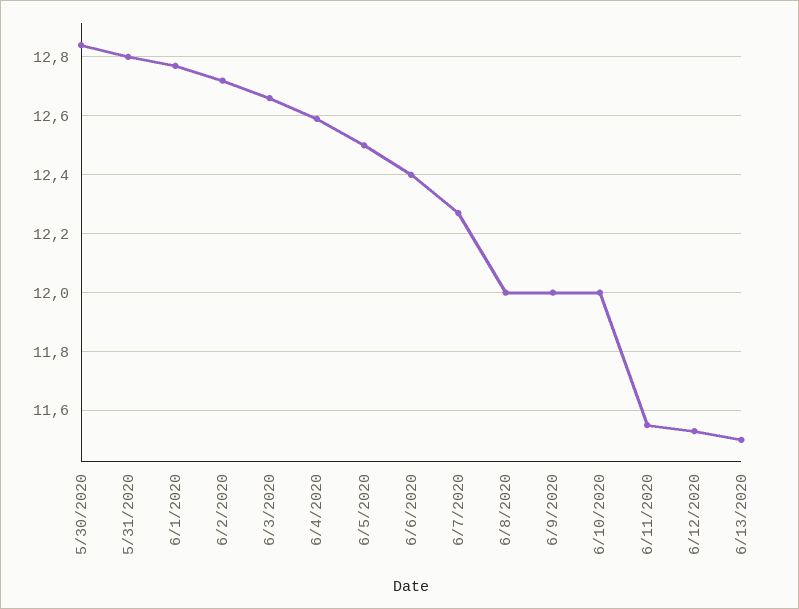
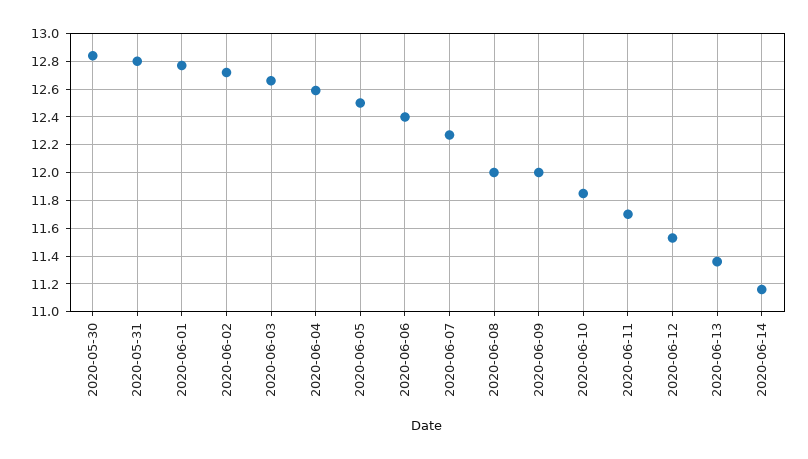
6/10/2020: 12 -> 11.85
6/11/2020: 11.55 -> 11.7
6/13/2020: 11.5 -> 11.35
2020-06-14: none -> 11.15

